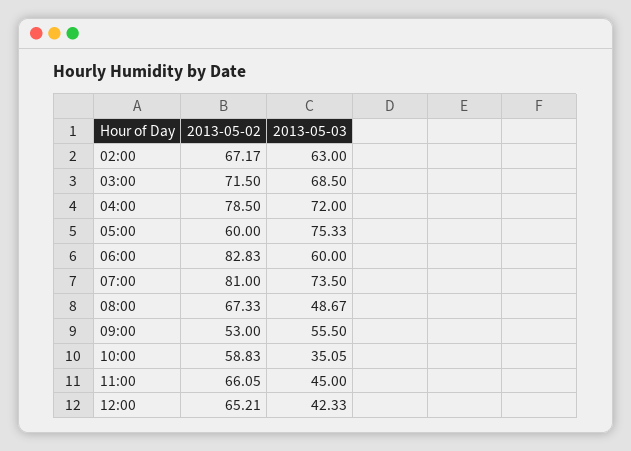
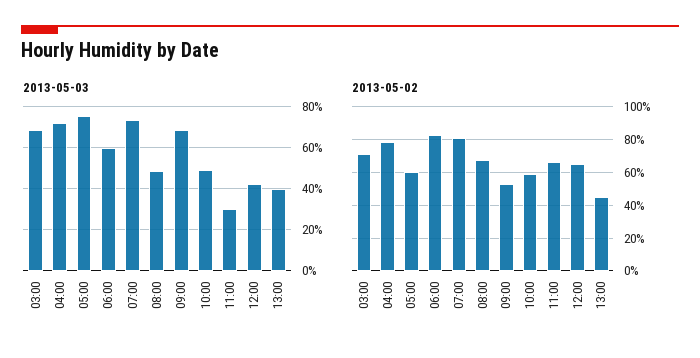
2013-05-02, 02:00: 67.17 -> none
2013-05-03, 02:00: 63 -> none
2013-05-03, 09:00: 55.5 -> 70
2013-05-03, 10:00: 35.05 -> 50
2013-05-03, 11:00: 45 -> 30
2013-05-03, 13:00: none -> 40
2013-05-02, 13:00: none -> 45

